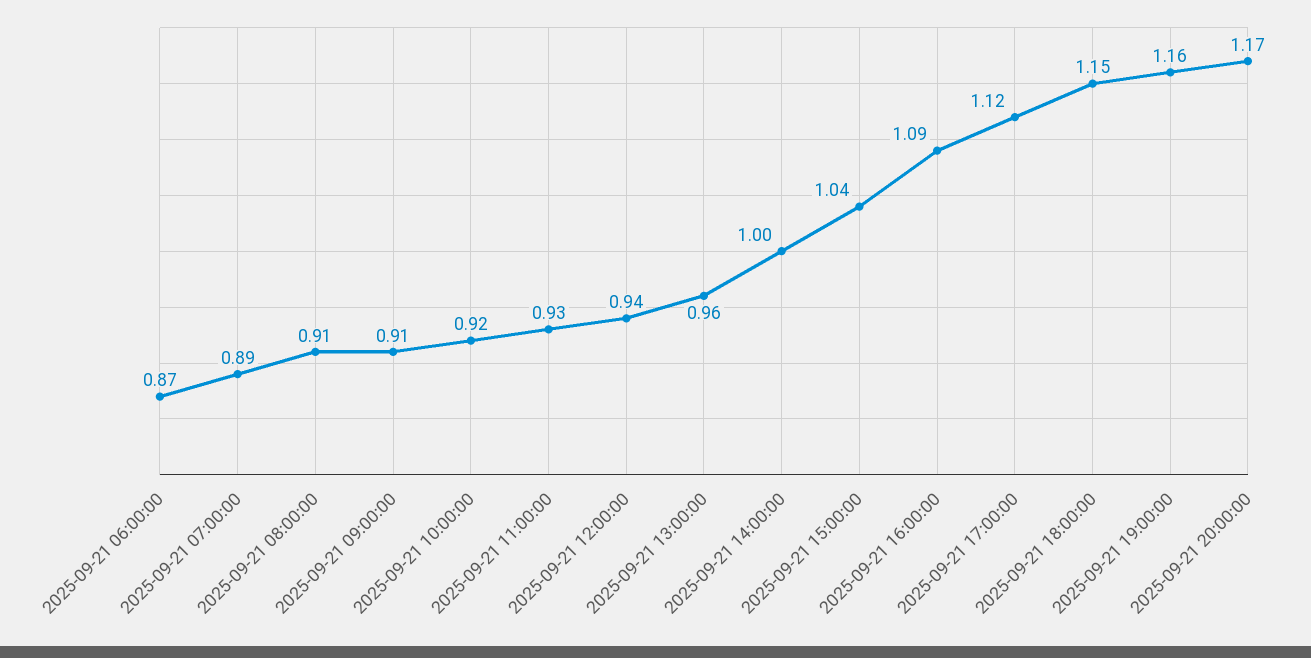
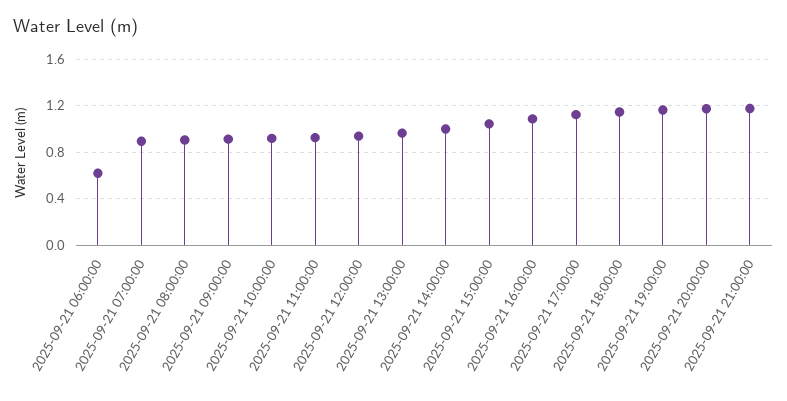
2025-09-21 06:00:00: 0.87 -> 0.6
2025-09-21 21:00:00: none -> 1.2

